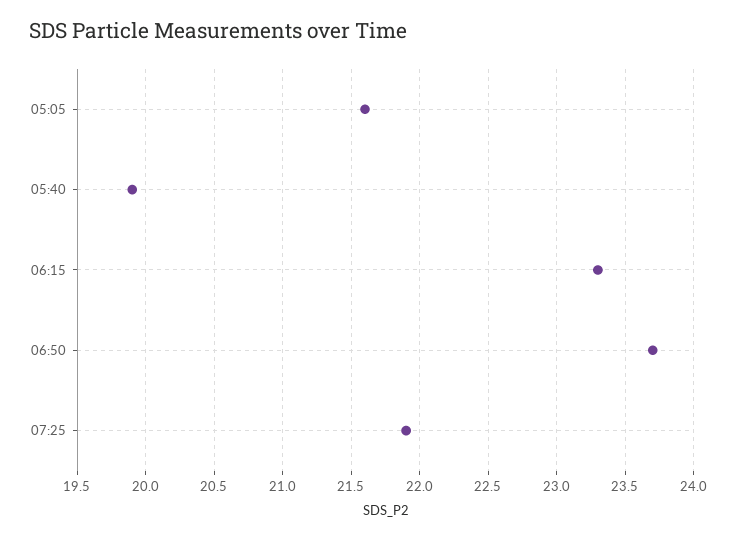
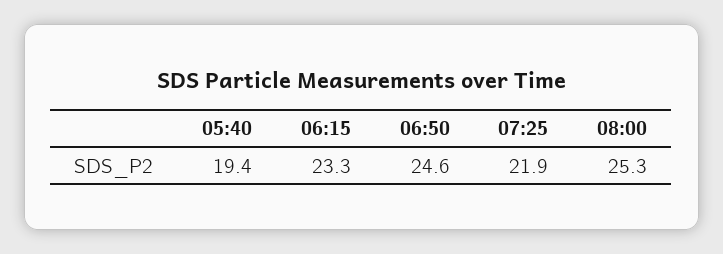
05:05: 21.6 -> none
05:40: 19.9 -> 19.4
06:50: 23.7 -> 24.6
08:00: none -> 25.3

